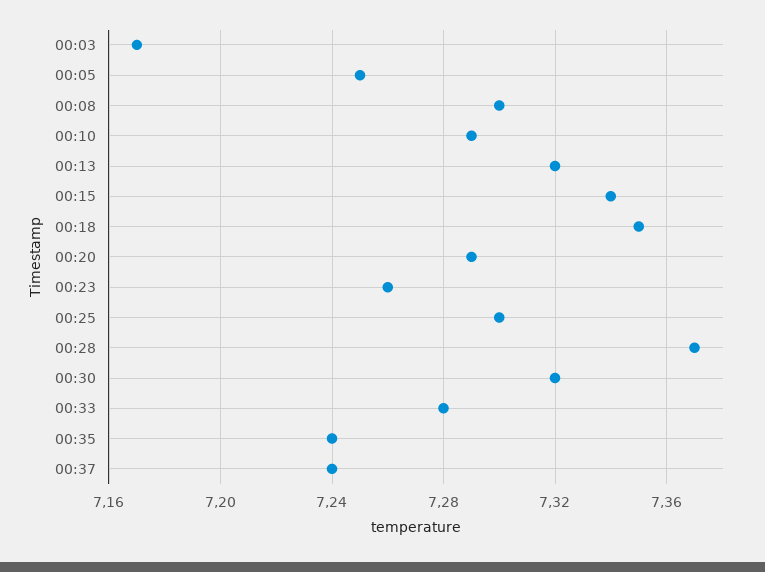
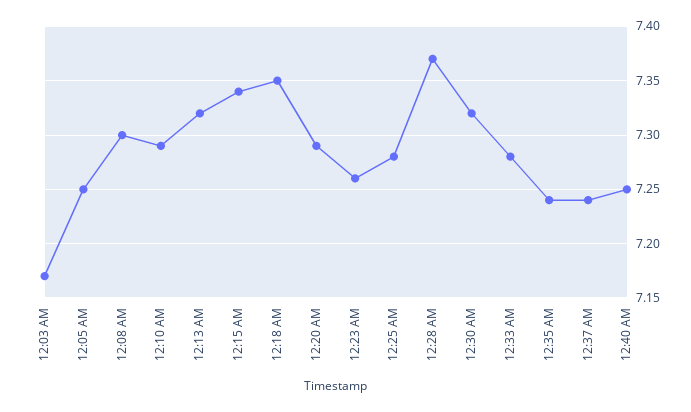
00:25: 7.3 -> 7.28
12:40 AM: none -> 7.25

